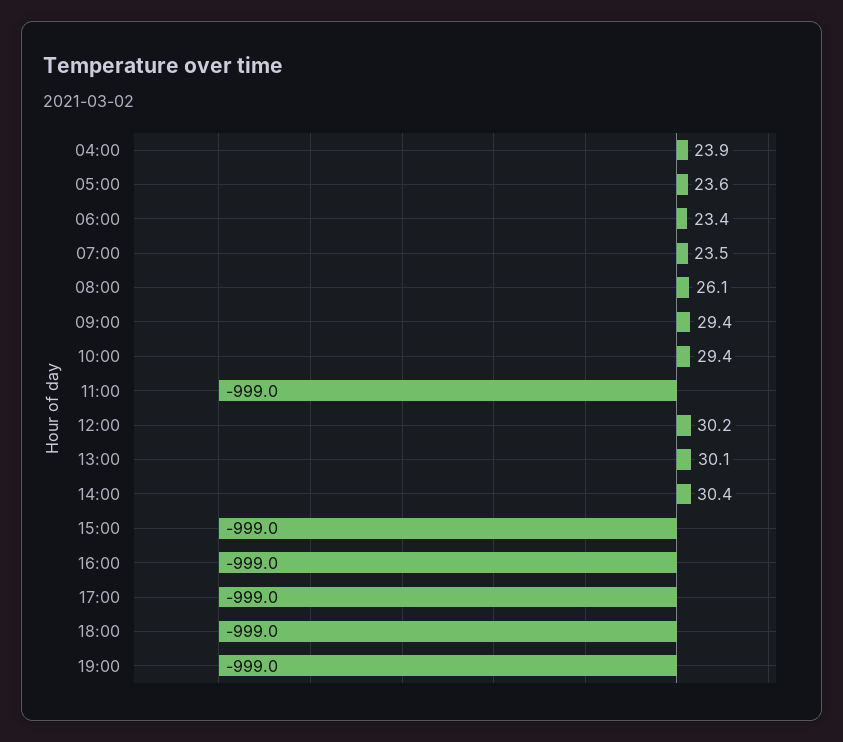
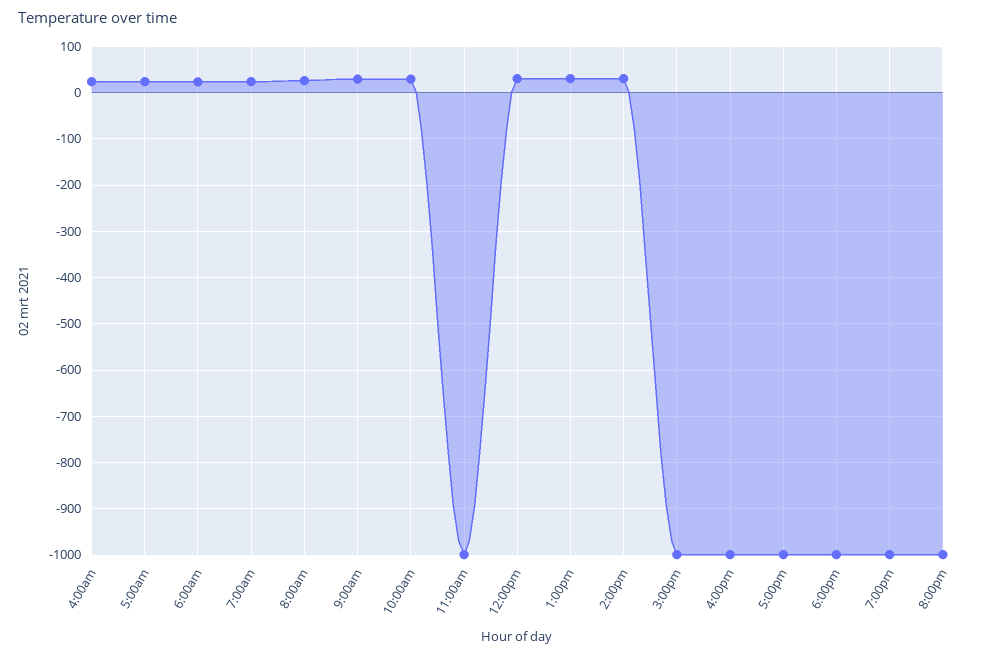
8:00pm: none -> -1000

